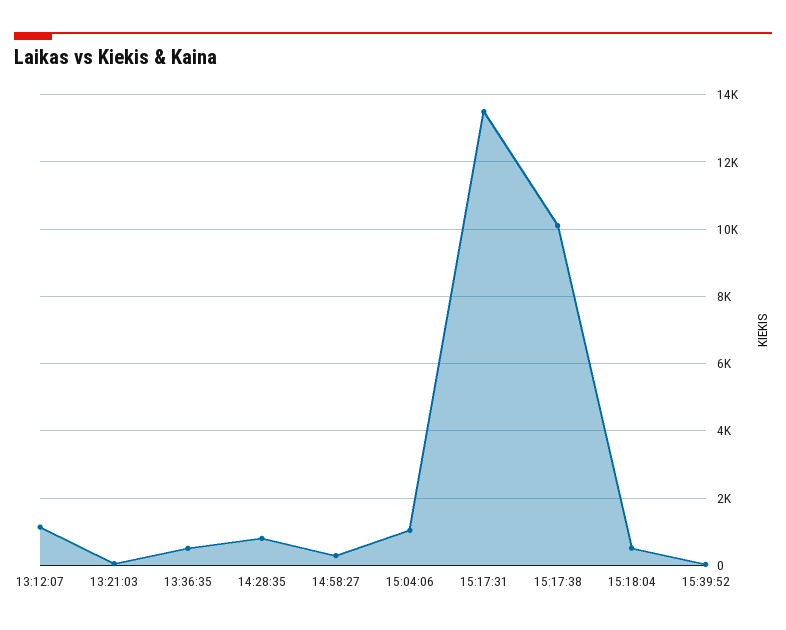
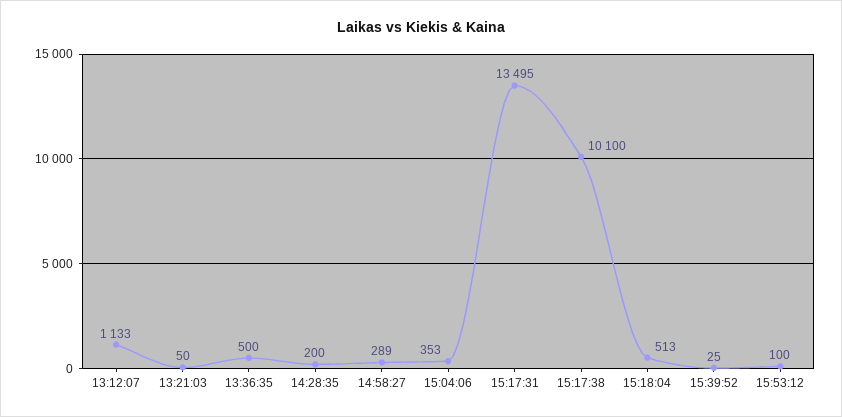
14:28:35: 800 -> 200
15:04:06: 1000 -> 353
15:53:12: none -> 100

